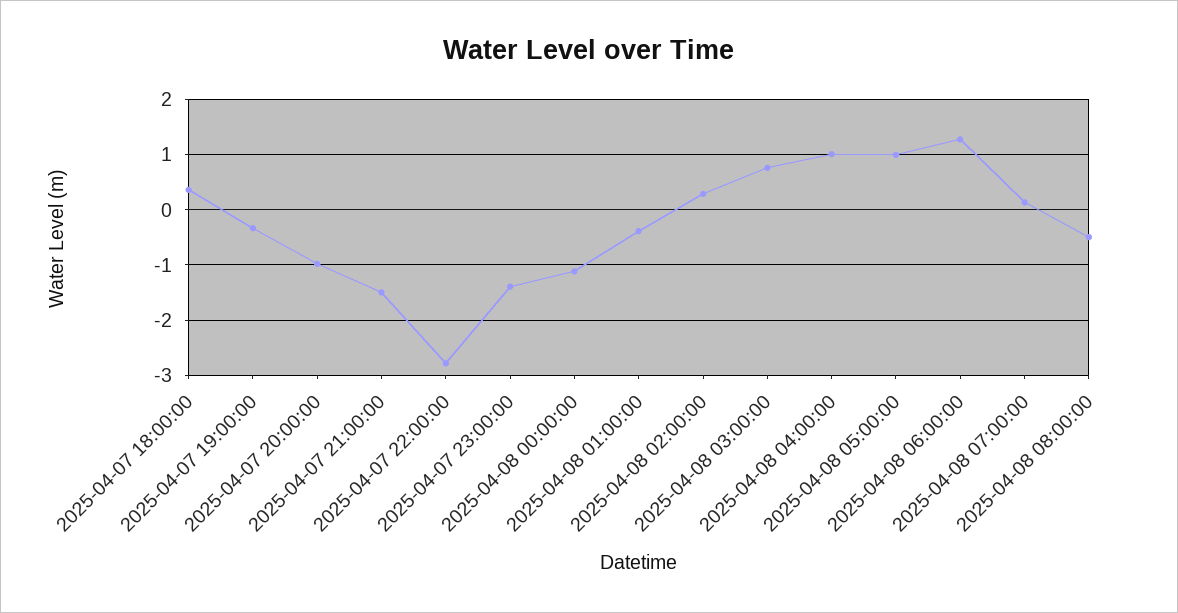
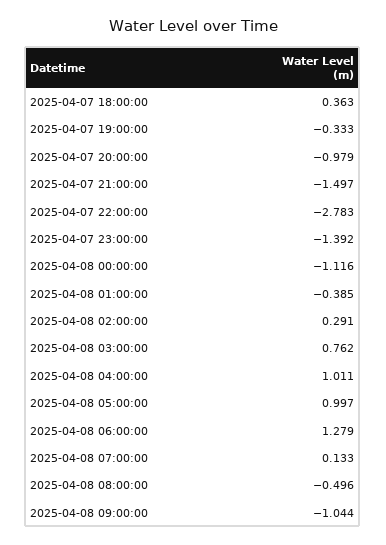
2025-04-08 09:00:00: none -> -1.044

